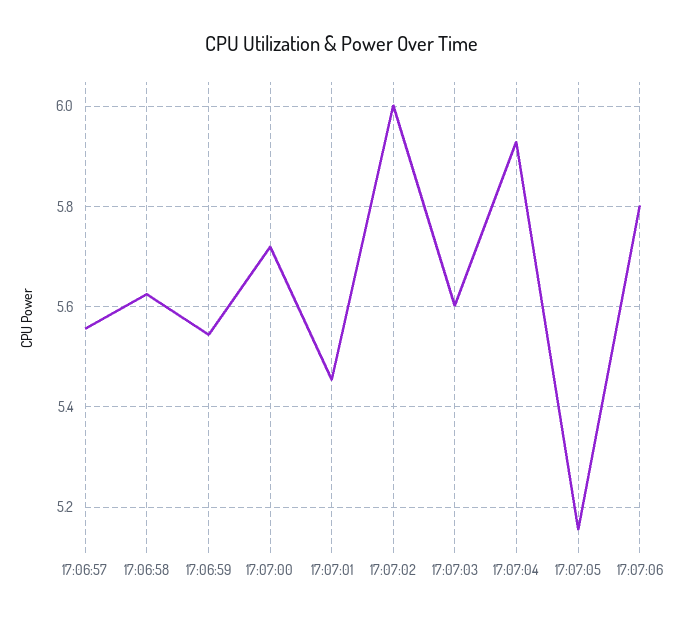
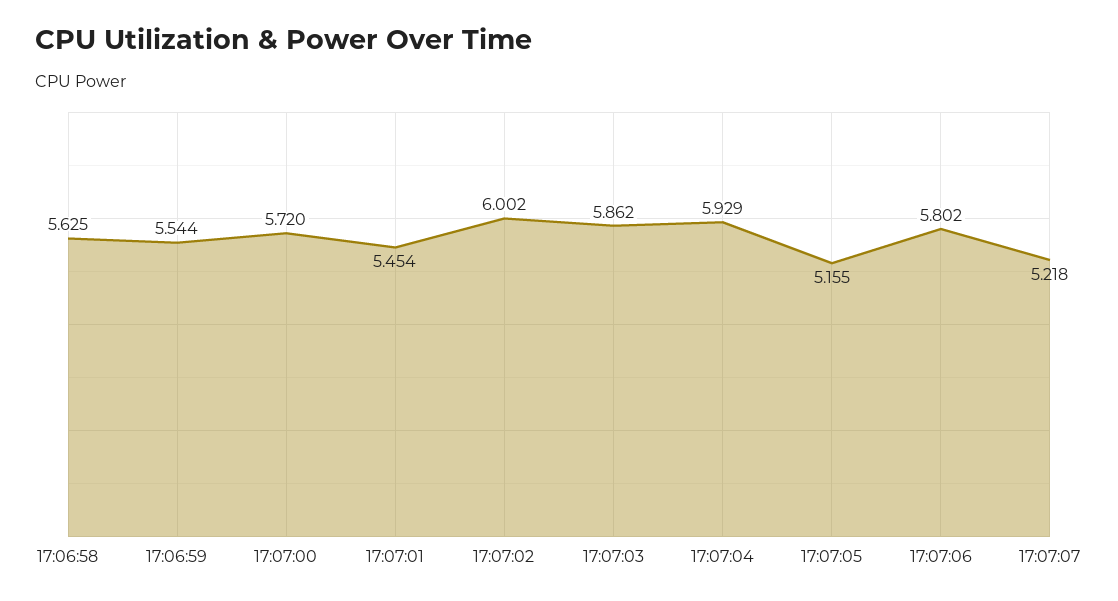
17:06:57: 5.56 -> none
17:07:03: 5.6 -> 5.862
17:07:07: none -> 5.218

